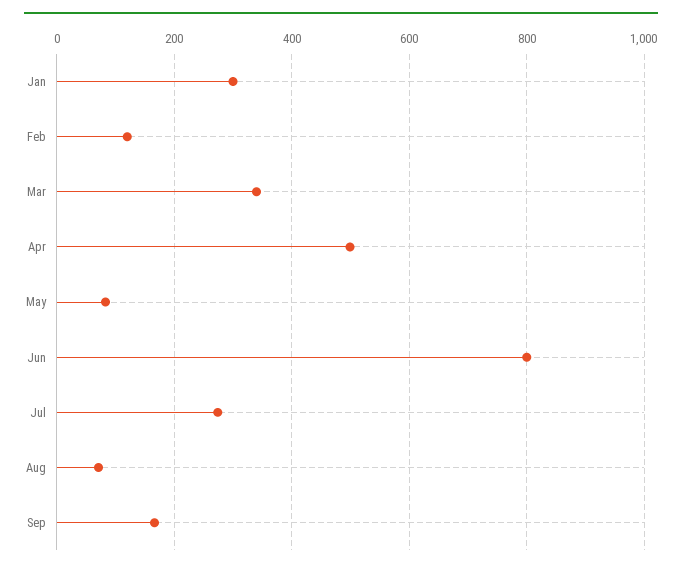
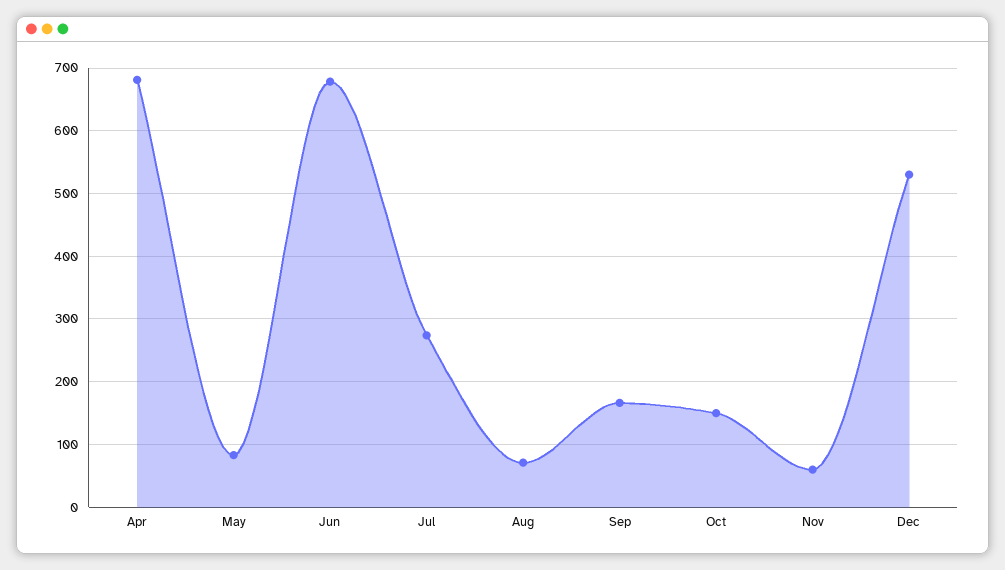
Jan: 300 -> none
Feb: 120 -> none
Mar: 340 -> none
Apr: 500 -> 680
Jun: 800 -> 680
Oct: none -> 150
Nov: none -> 60
Dec: none -> 530

